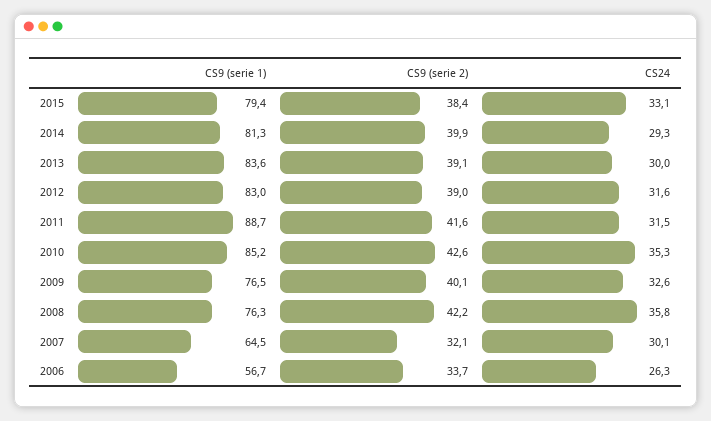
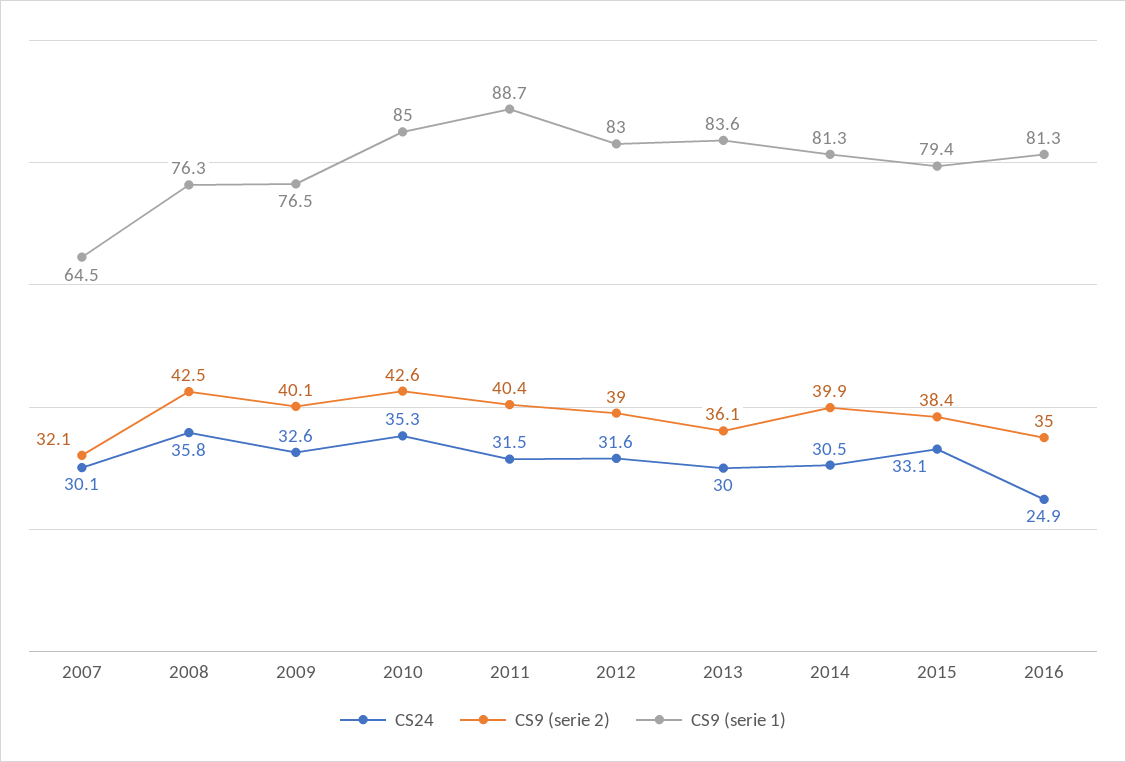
CS24, 2014: 29.3 -> 30.5
CS9 (serie 2), 2013: 39.1 -> 36.1
CS9 (serie 2), 2011: 41.6 -> 40.4
CS9 (serie 1), 2010: 85.2 -> 85
CS9 (serie 2), 2008: 42.2 -> 42.5
CS9 (serie 1), 2006: 56.7 -> none
CS9 (serie 2), 2006: 33.7 -> none
CS24, 2006: 26.3 -> none
CS24, 2016: none -> 24.9
CS9 (serie 2), 2016: none -> 35
CS9 (serie 1), 2016: none -> 81.3

